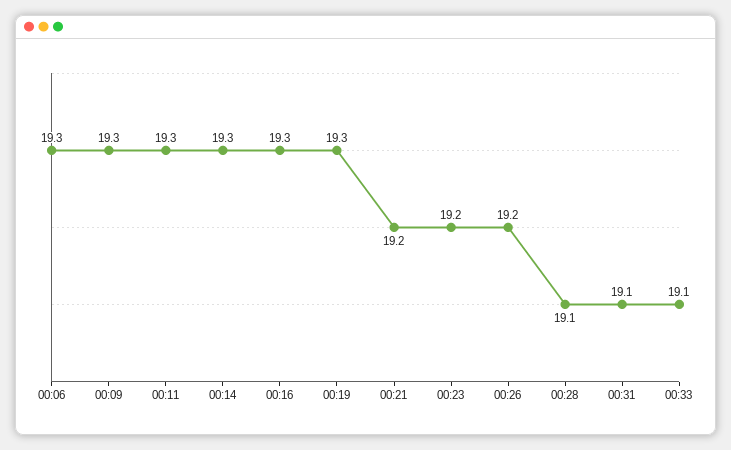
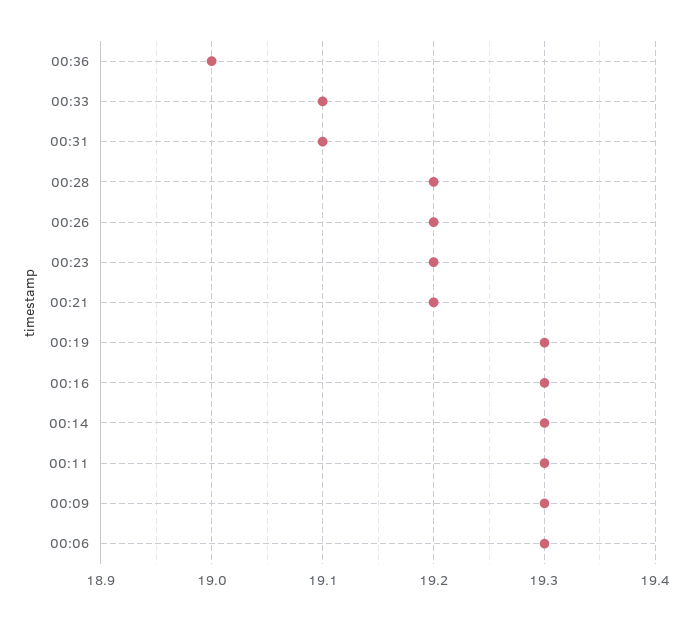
00:28: 19.1 -> 19.2
00:36: none -> 19

